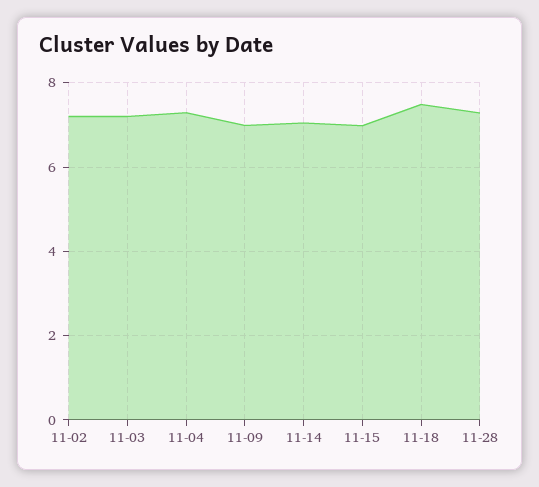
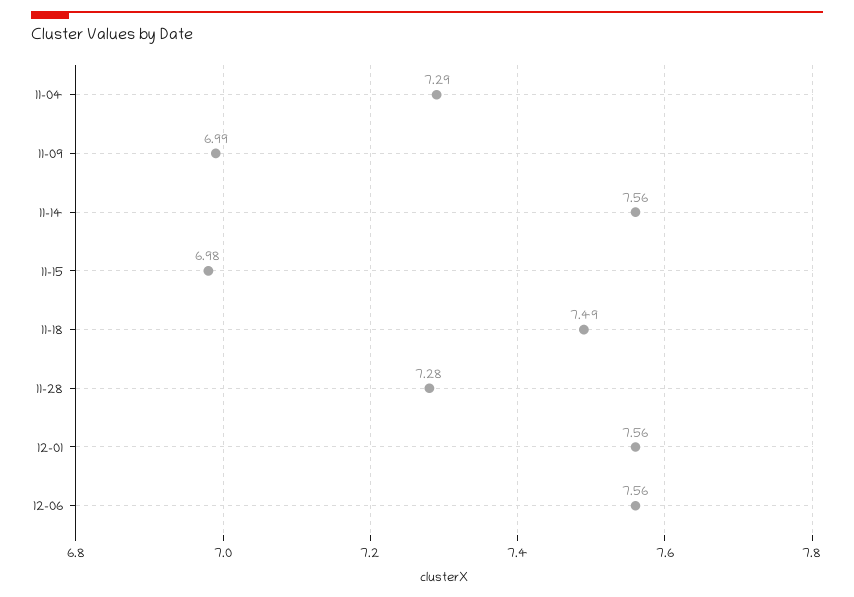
11-02: 7.2 -> none
11-03: 7.2 -> none
11-14: 7 -> 7.56
12-01: none -> 7.56
12-06: none -> 7.56

